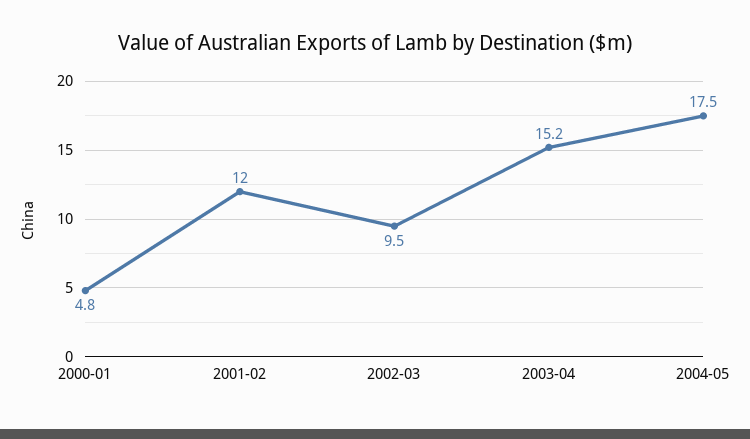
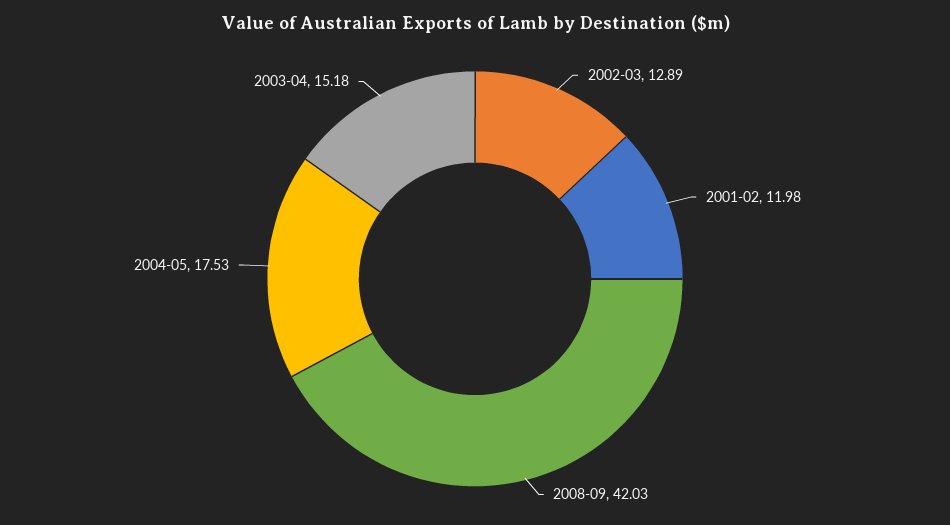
2000-01: 4.8 -> none
2002-03: 9.5 -> 12.89
2008-09: none -> 42.03

